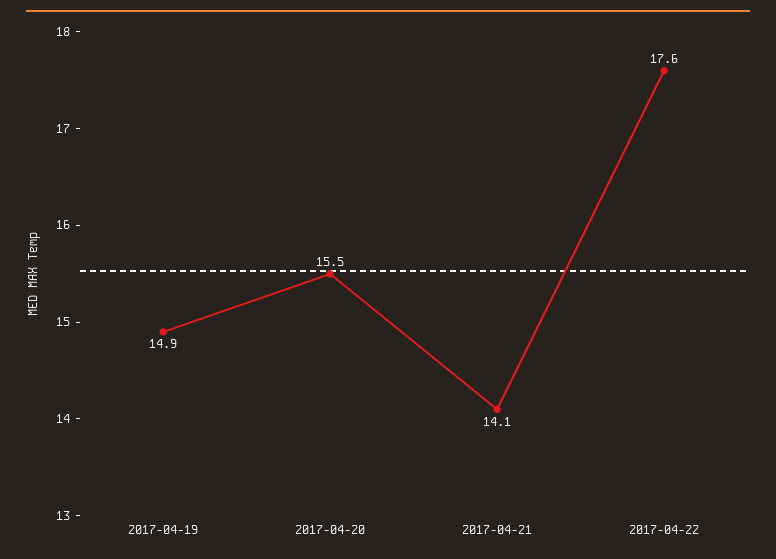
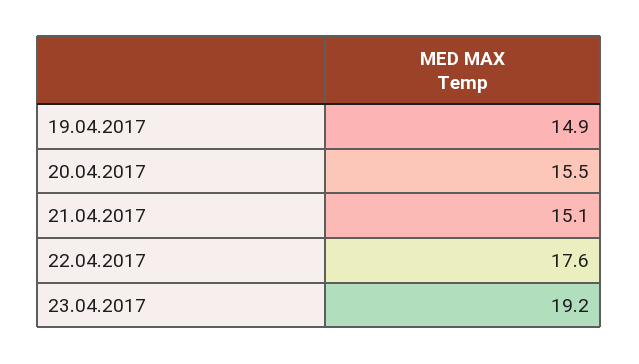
2017-04-21: 14.1 -> 15.1
23.04.2017: none -> 19.2

